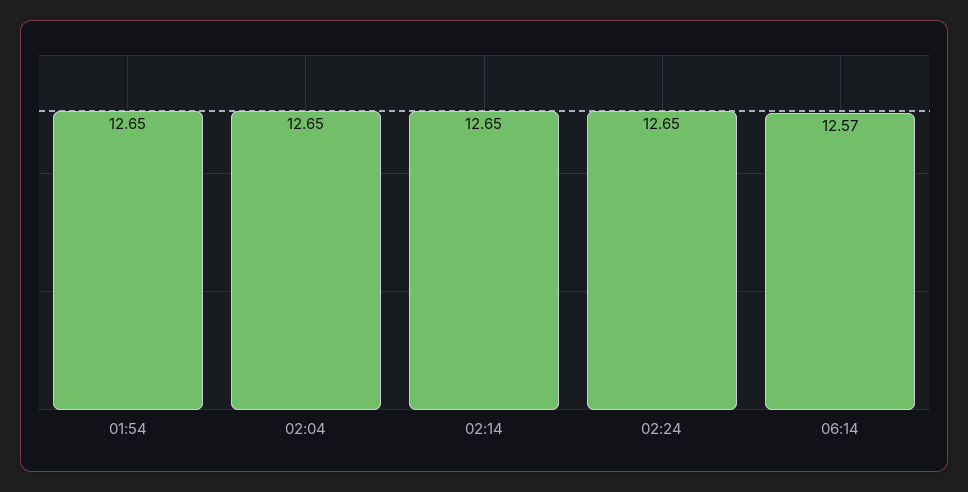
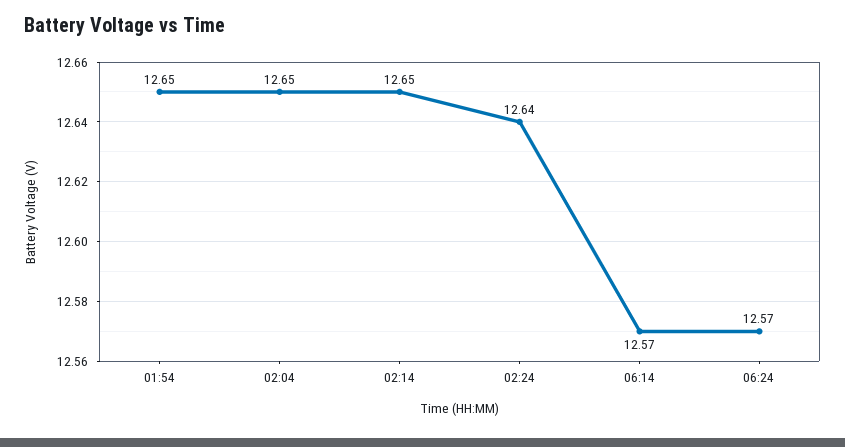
02:24: 12.65 -> 12.64
06:24: none -> 12.57

